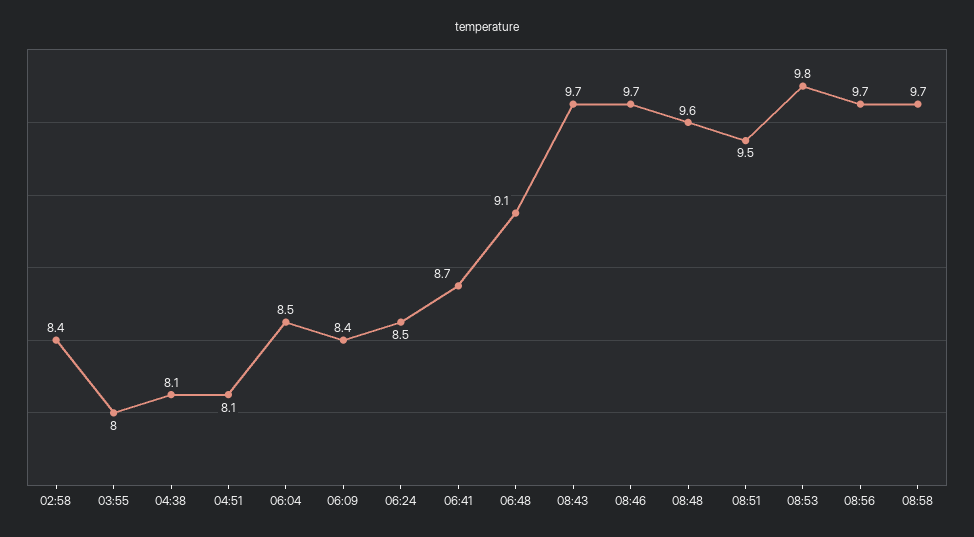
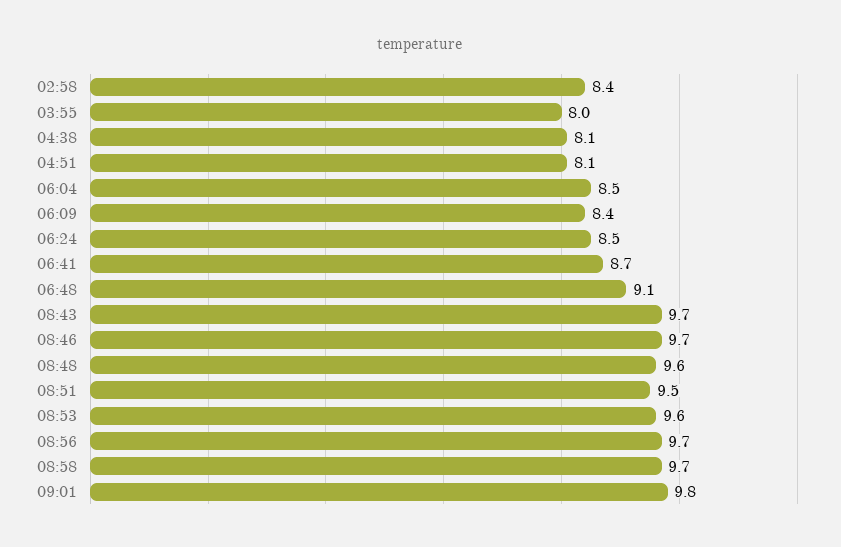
08:53: 9.8 -> 9.6
09:01: none -> 9.8

